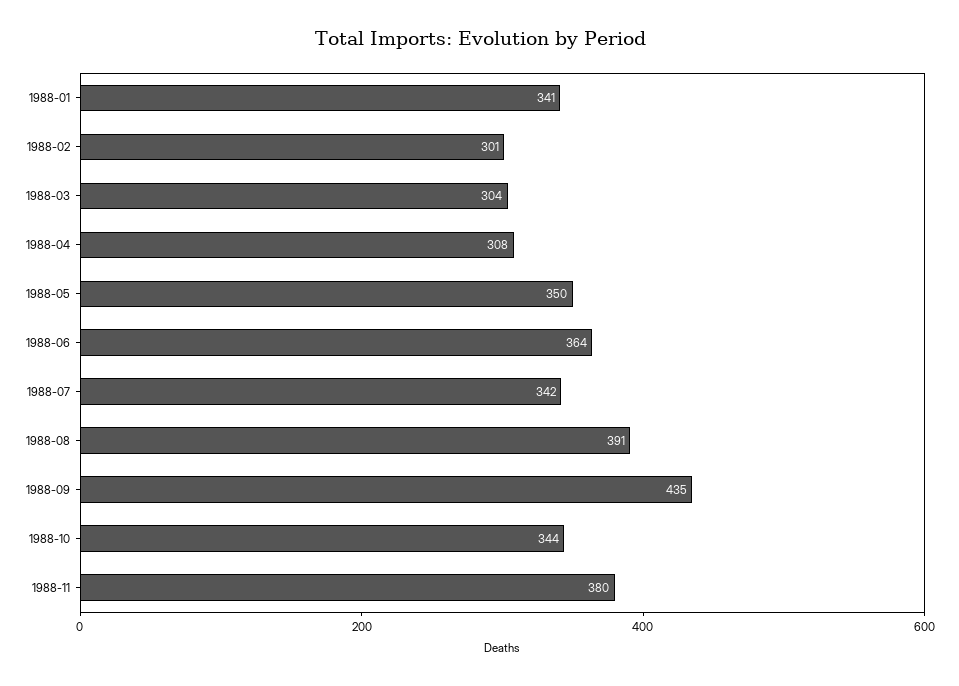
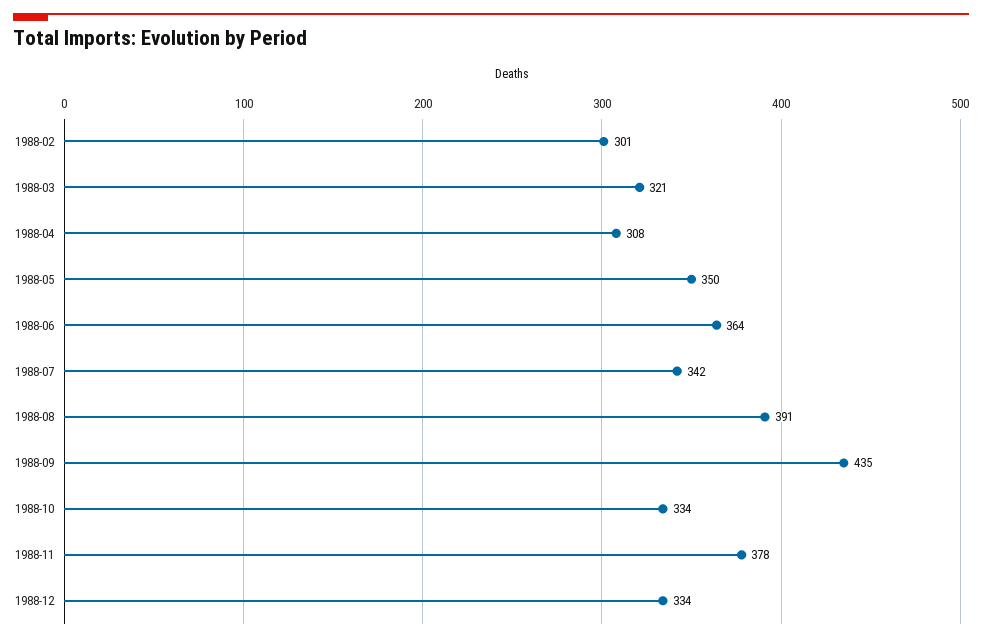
1988-01: 341 -> none
1988-03: 304 -> 321
1988-10: 344 -> 334
1988-11: 380 -> 378
1988-12: none -> 334

